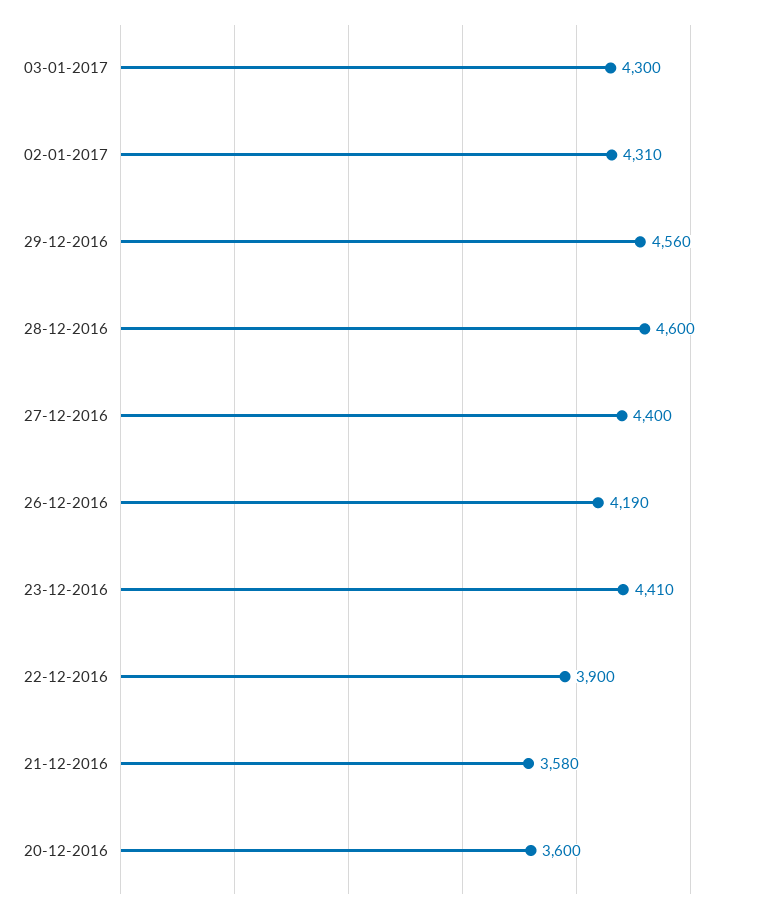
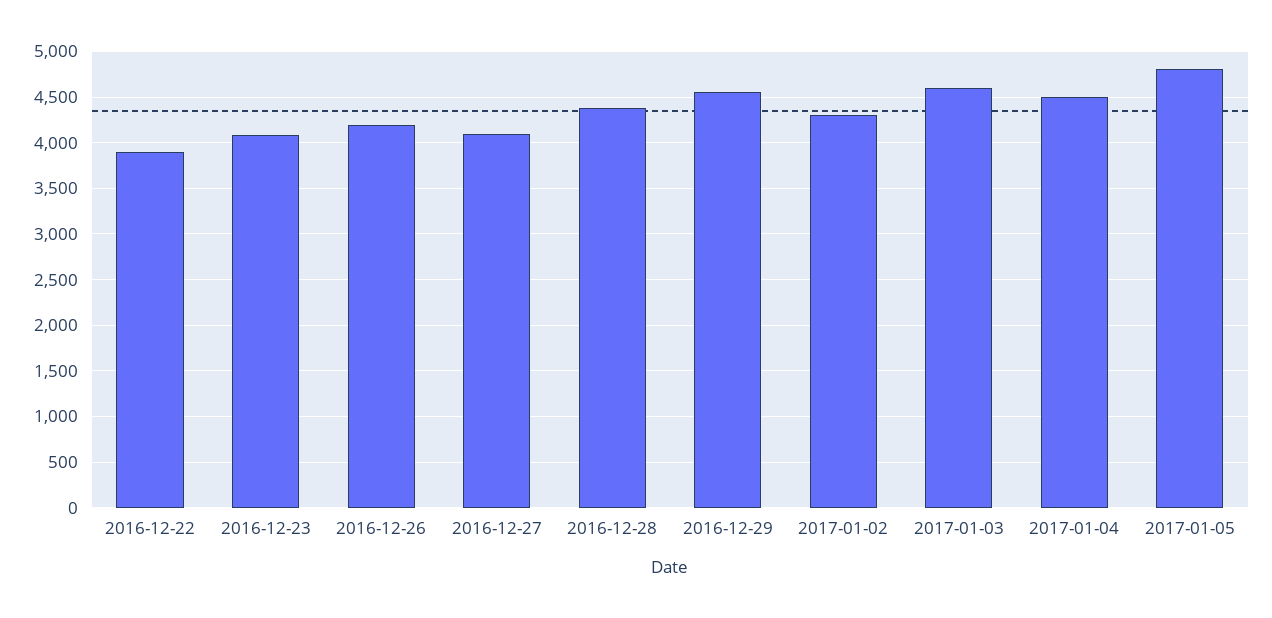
03-01-2017: 4300 -> 4600
28-12-2016: 4600 -> 4400
27-12-2016: 4400 -> 4100
23-12-2016: 4410 -> 4100
21-12-2016: 3580 -> none
20-12-2016: 3600 -> none
2017-01-04: none -> 4500
2017-01-05: none -> 4800

